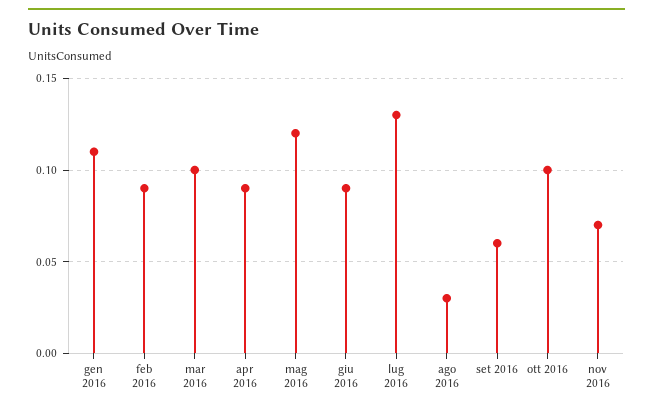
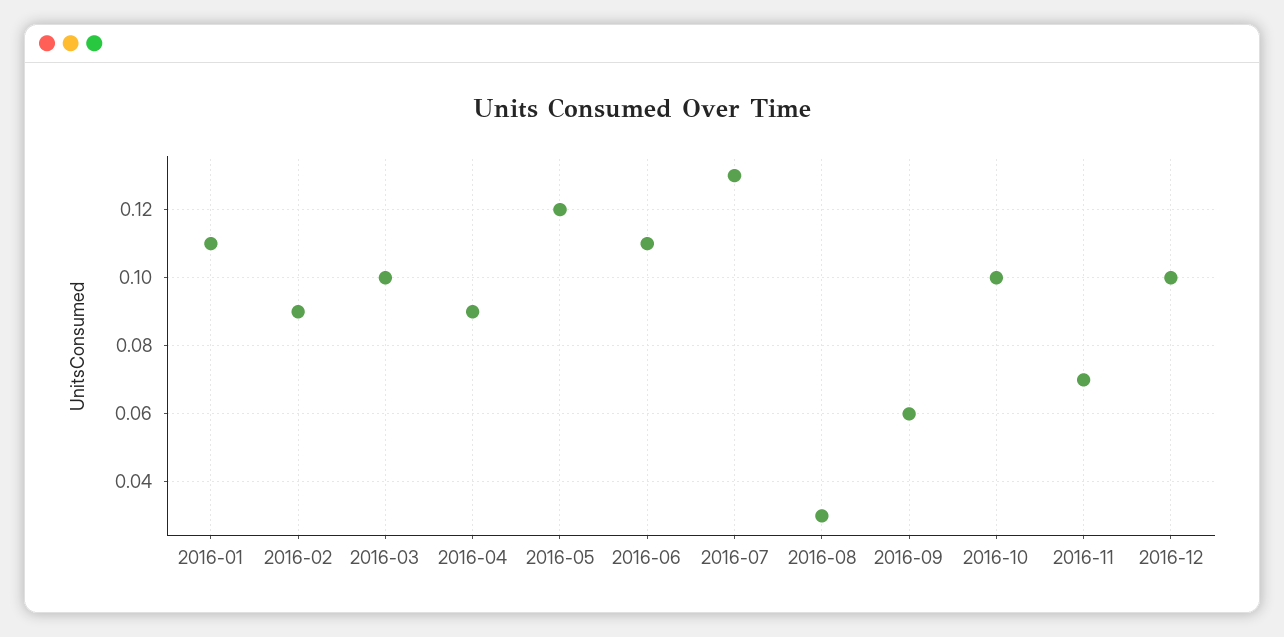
giu 2016: 0.09 -> 0.11
2016-12: none -> 0.1

